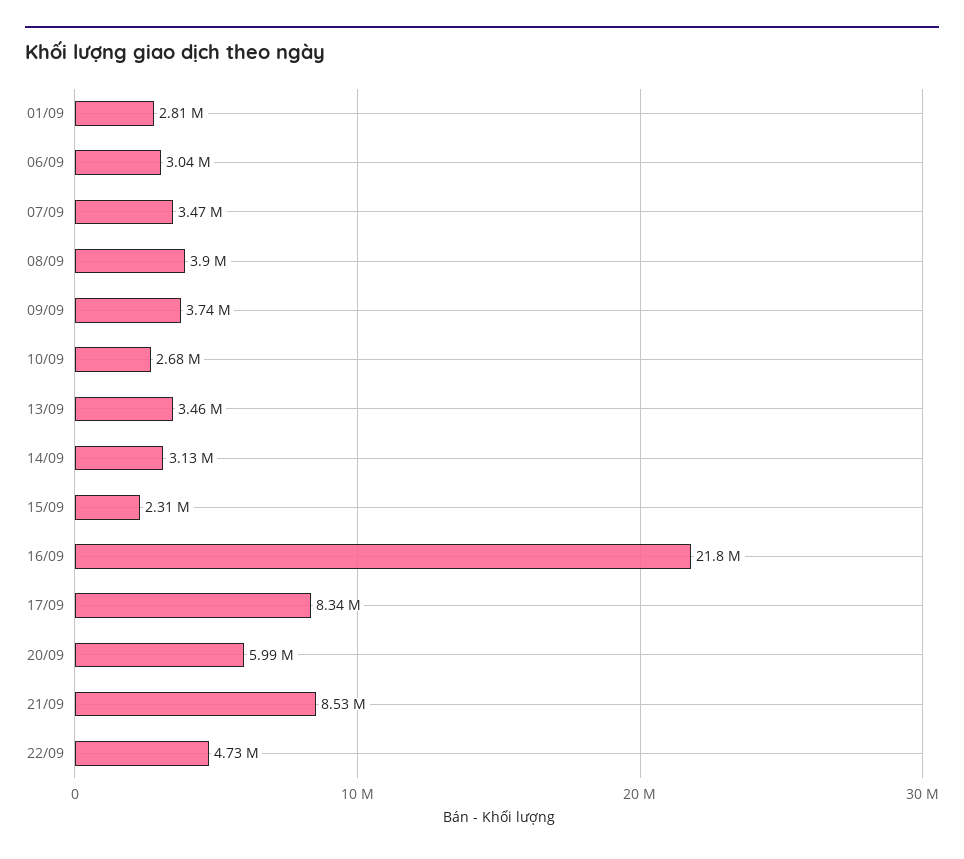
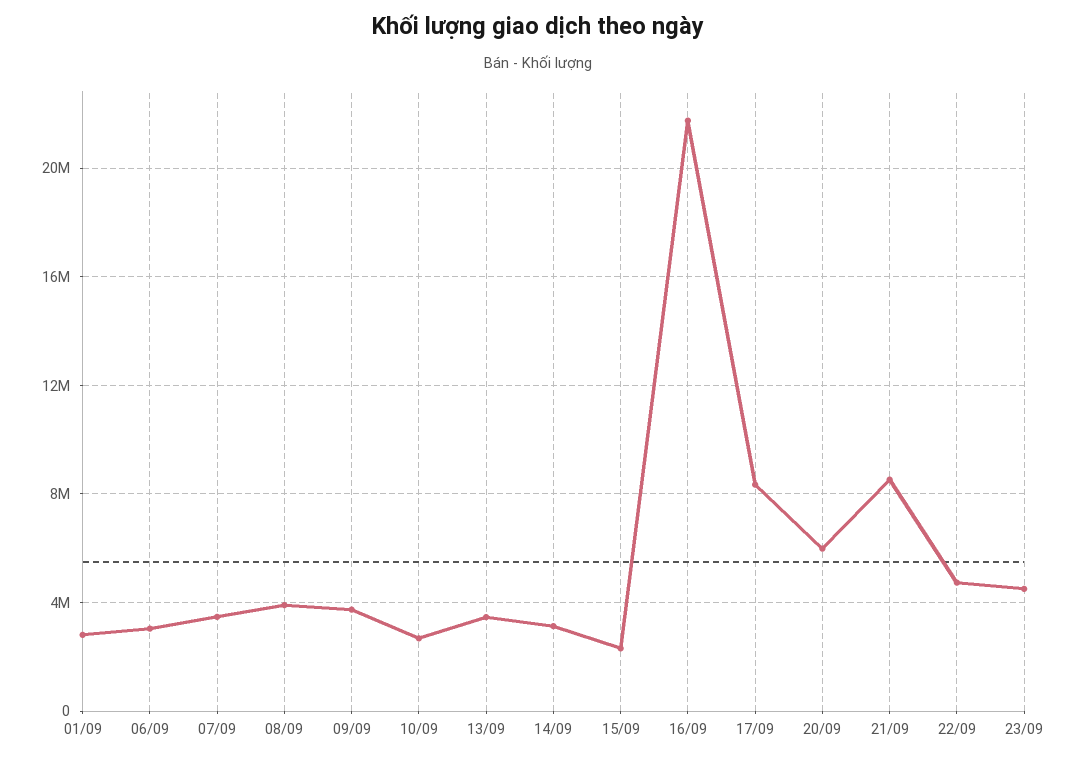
23/09: none -> 4500000

